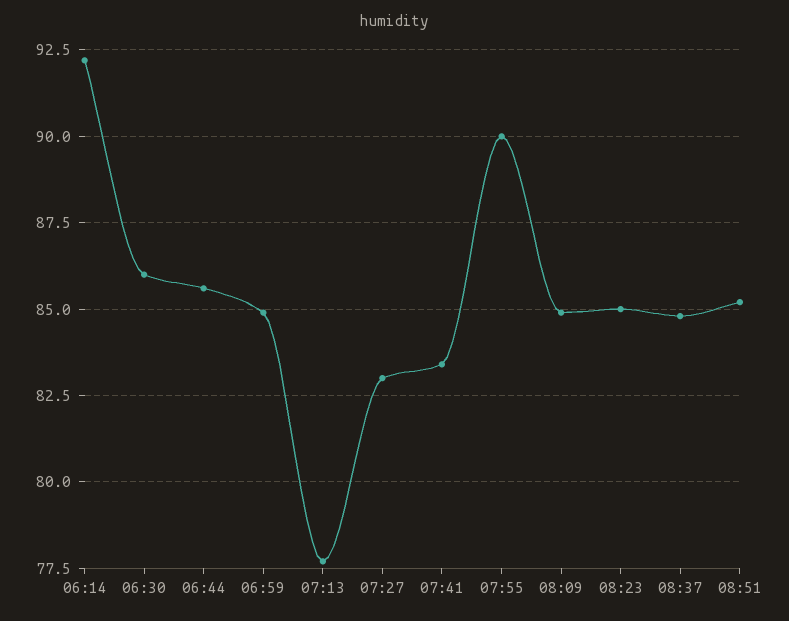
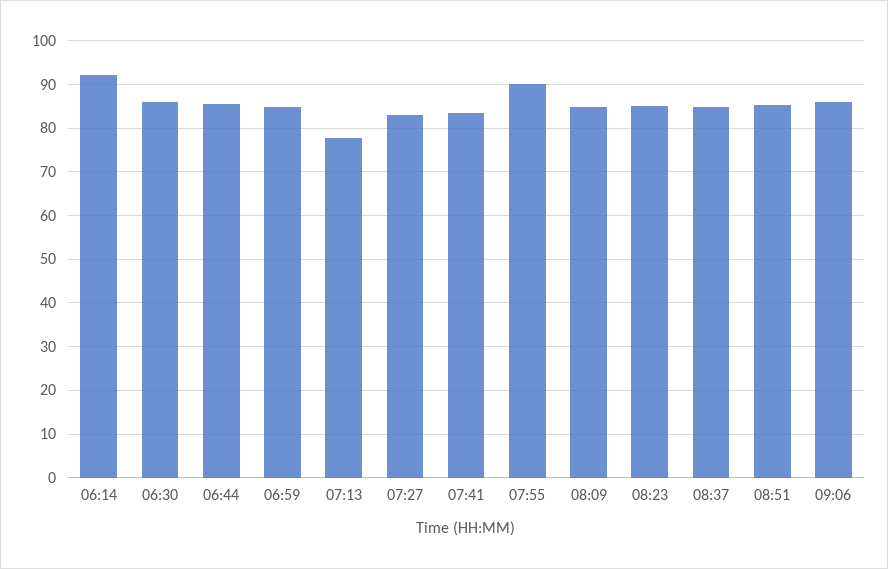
09:06: none -> 86

